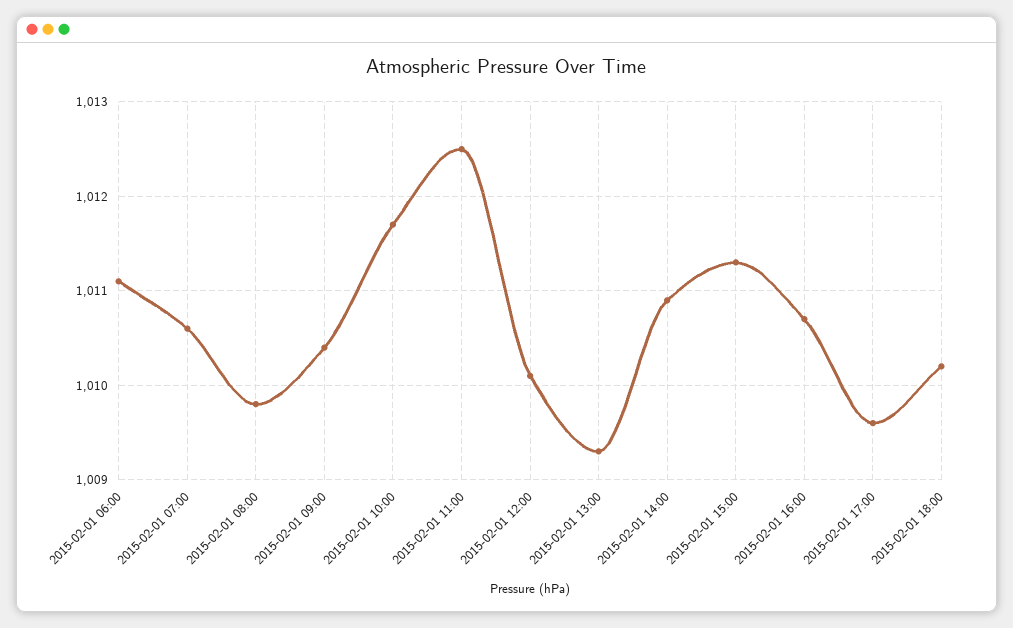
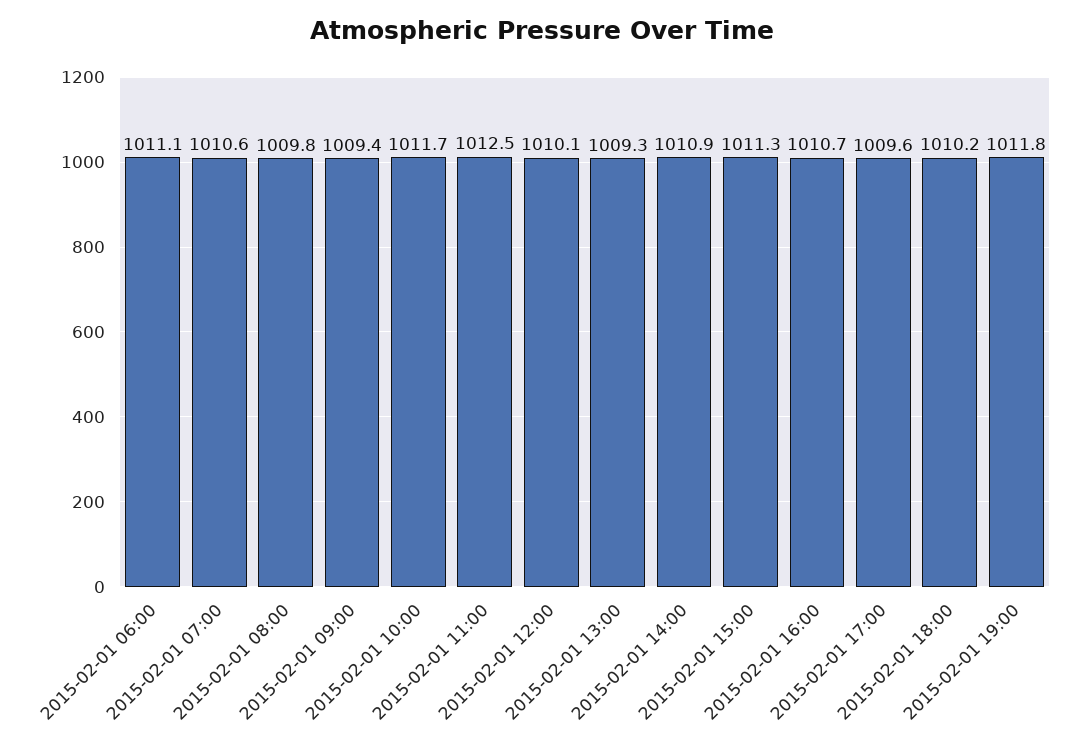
2015-02-01 09:00: 1010.4 -> 1009.4
2015-02-01 19:00: none -> 1011.8

